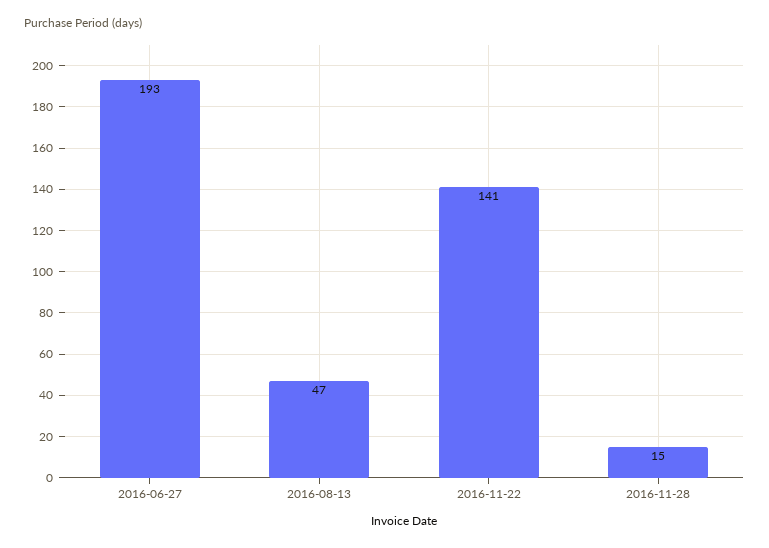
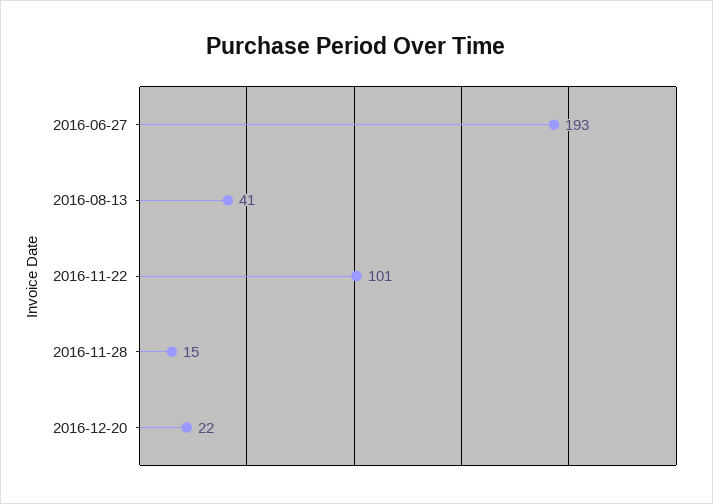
2016-08-13: 47 -> 41
2016-11-22: 141 -> 101
2016-12-20: none -> 22

